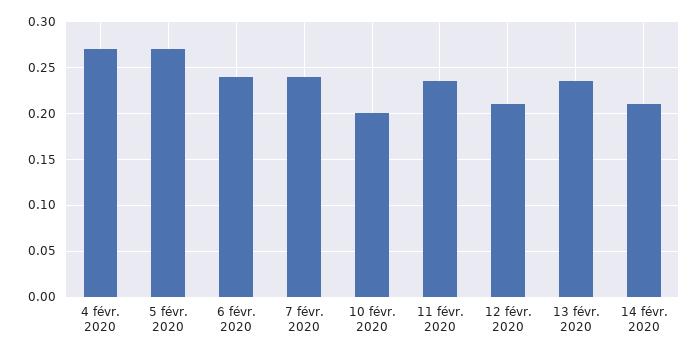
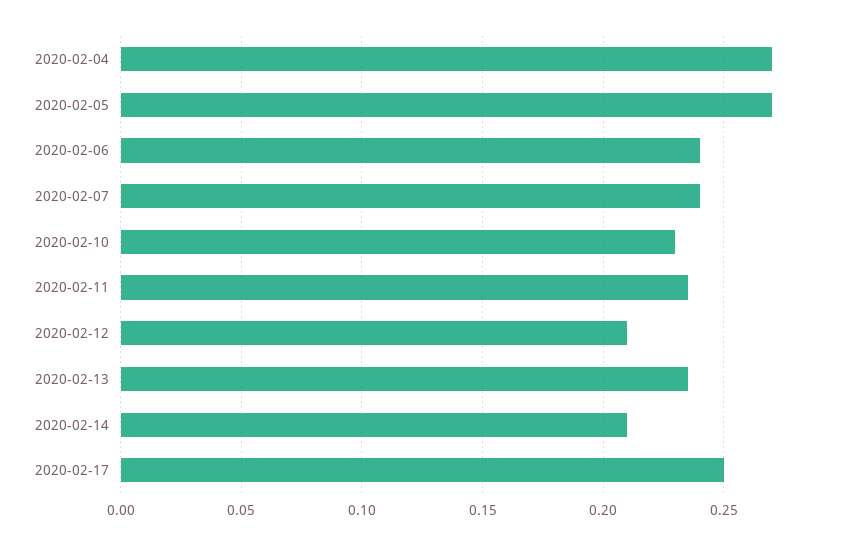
10 févr. 2020: 0.2 -> 0.23
2020-02-17: none -> 0.25

